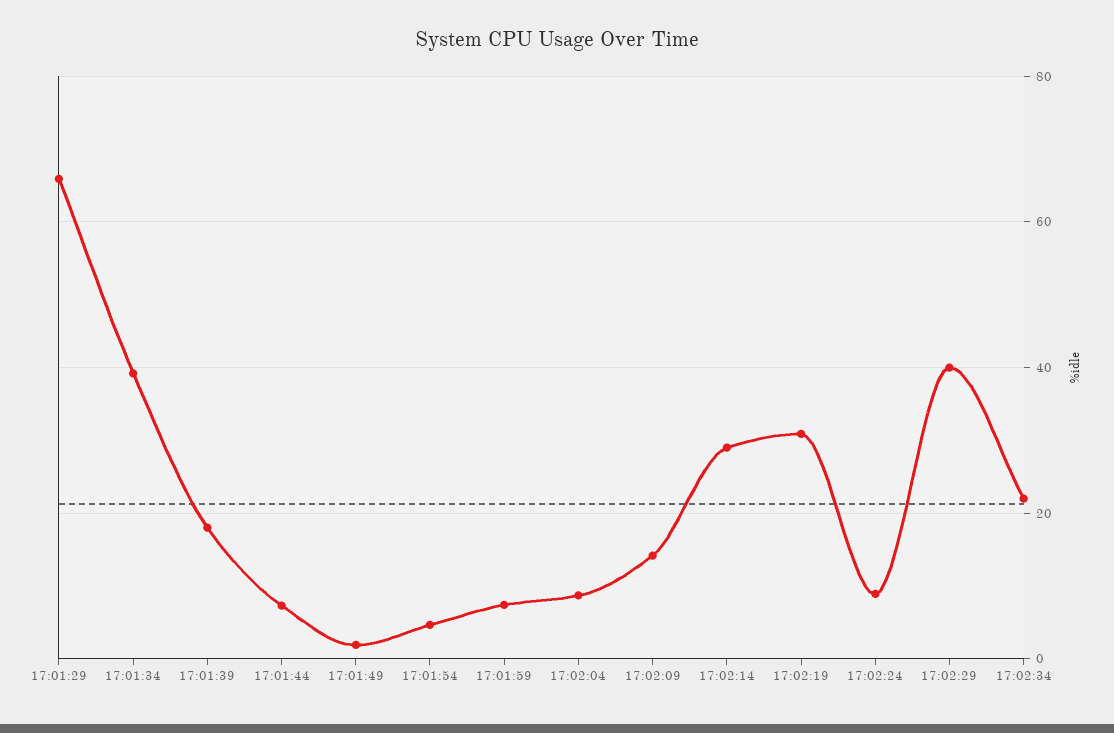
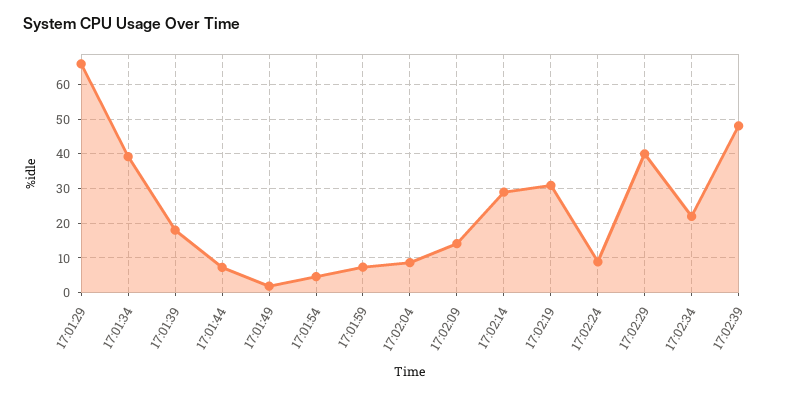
17:02:39: none -> 48

